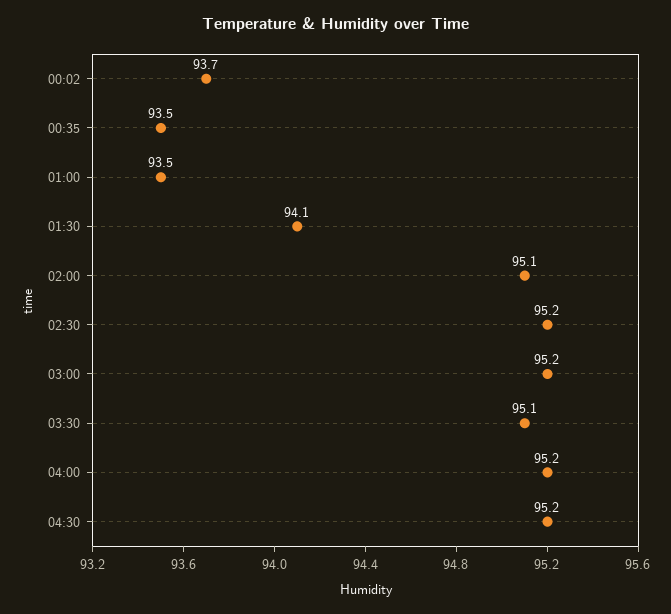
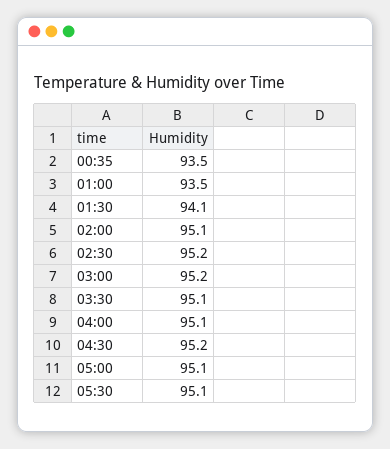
00:02: 93.7 -> none
04:00: 95.2 -> 95.1
05:00: none -> 95.1
05:30: none -> 95.1

